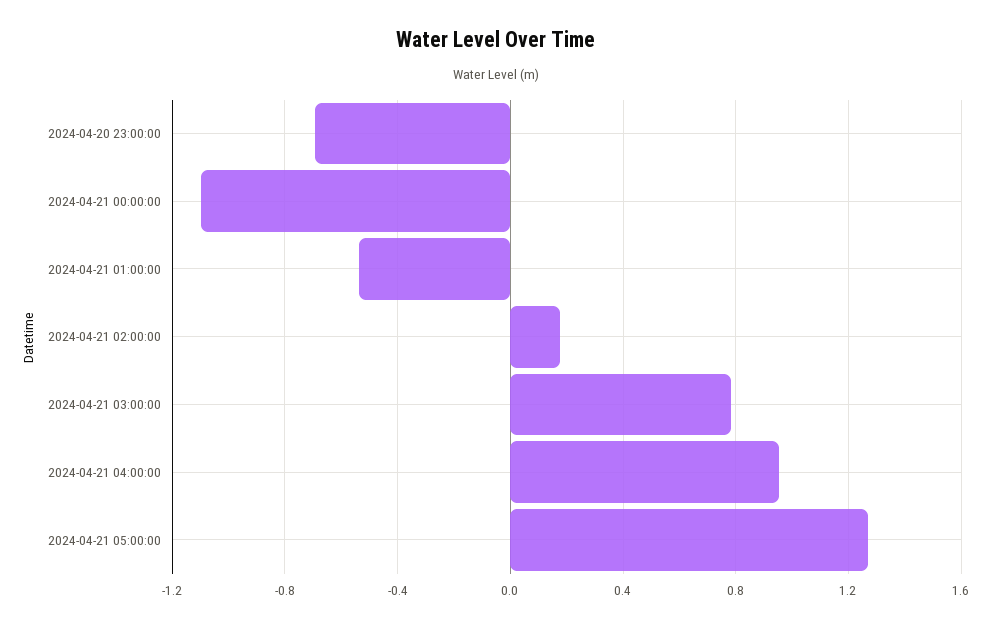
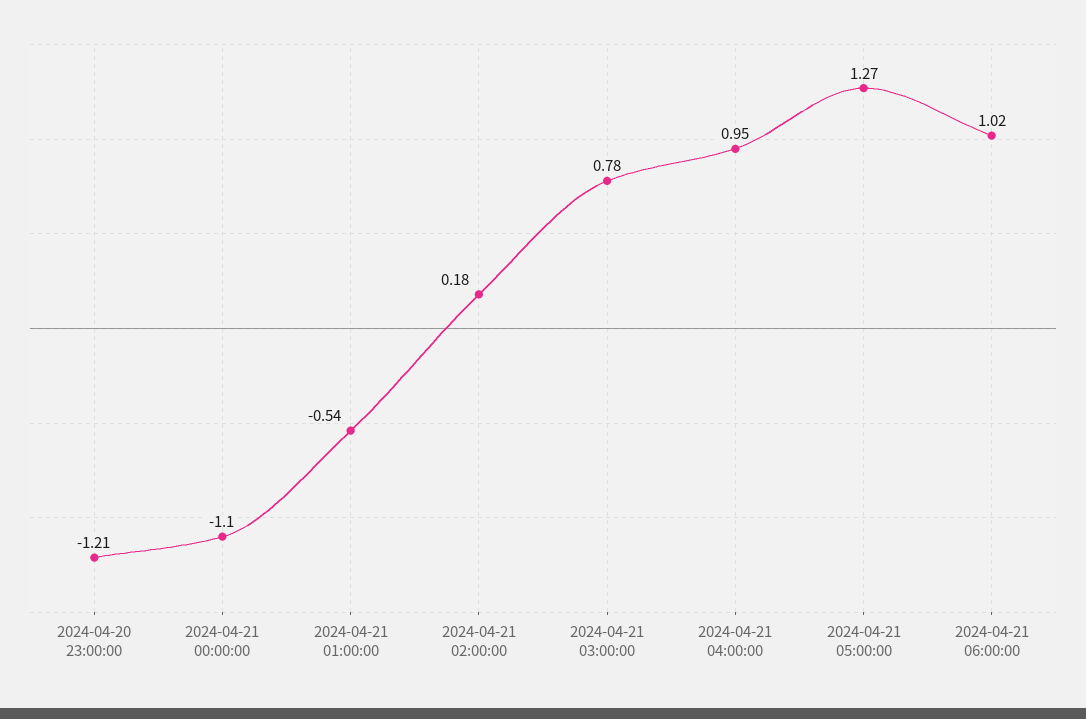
2024-04-20 23:00:00: -0.7 -> -1.21
2024-04-21 06:00:00: none -> 1.02

